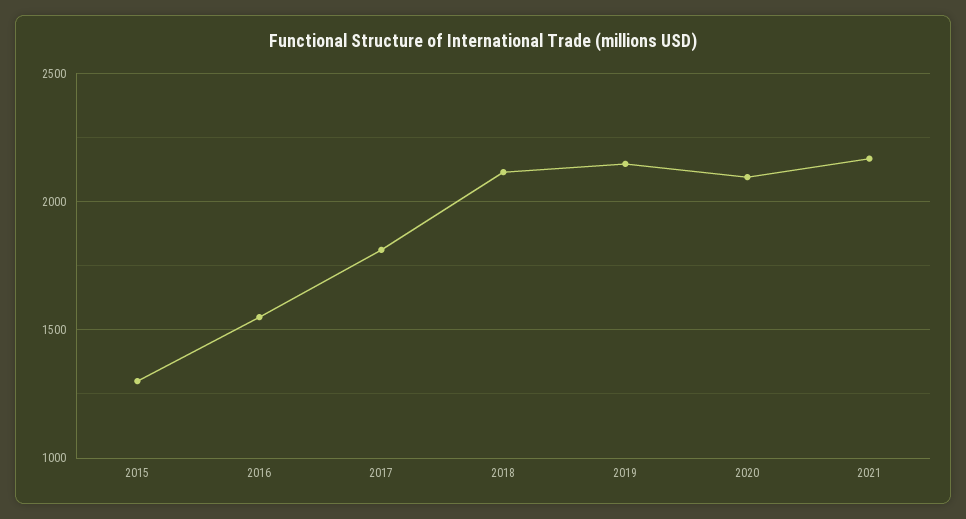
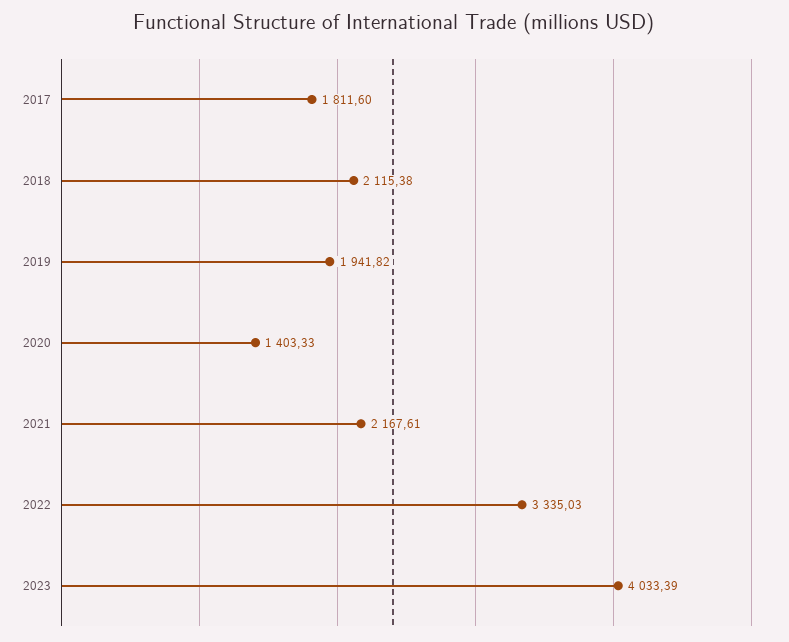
2015: 1300 -> none
2016: 1550 -> none
2019: 2150 -> 1941.82
2020: 2100 -> 1403.33
2022: none -> 3335.03
2023: none -> 4033.39

